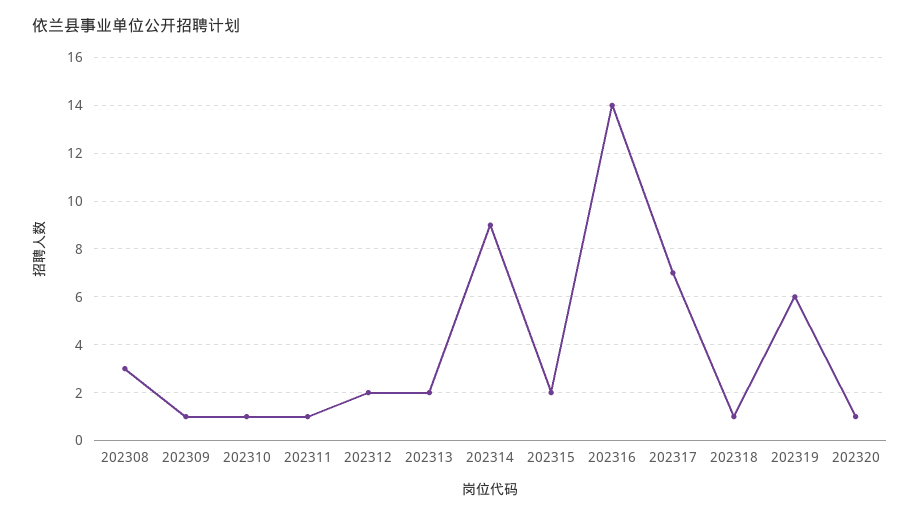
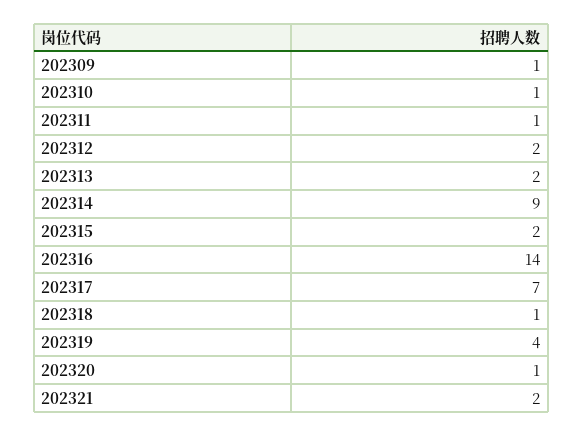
202308: 3 -> none
202319: 6 -> 4
202321: none -> 2

